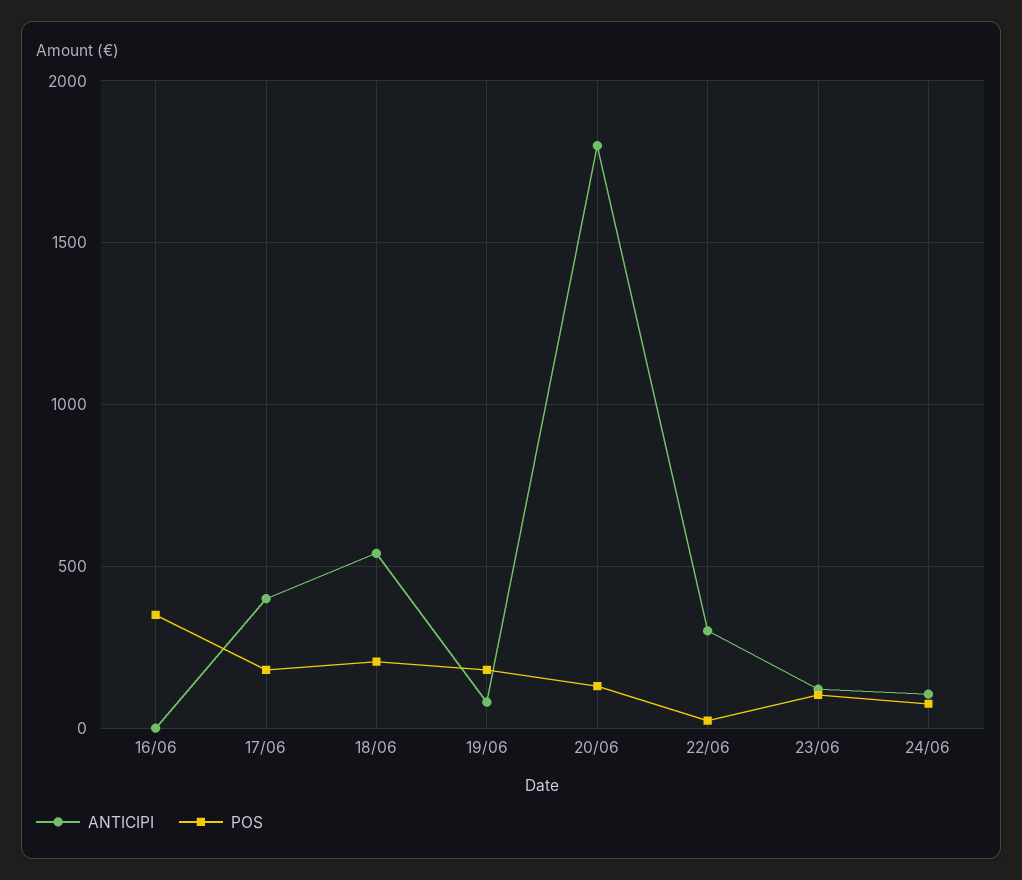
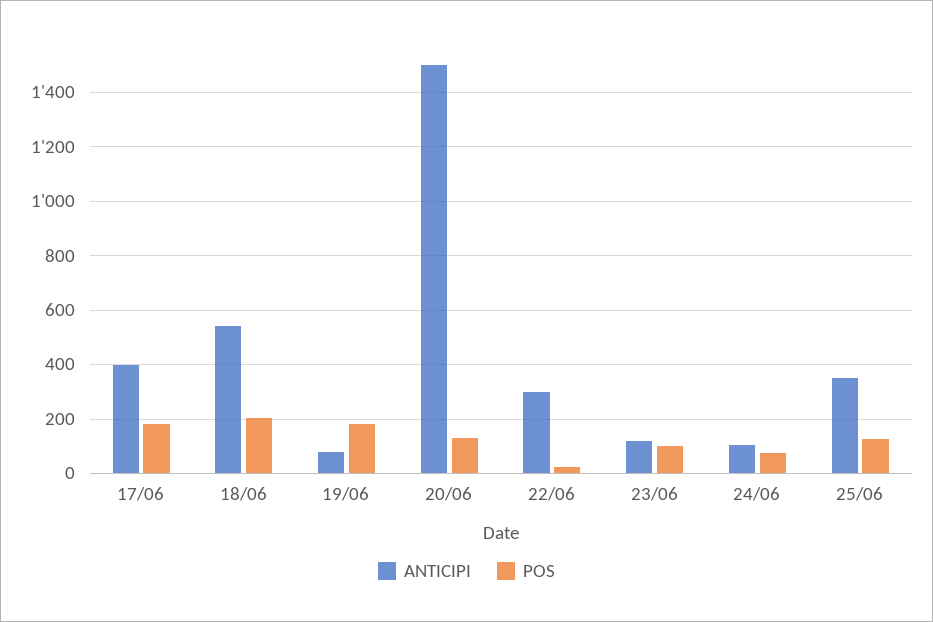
ANTICIPI, 16/06: 0 -> none
POS, 16/06: 350 -> none
ANTICIPI, 20/06: 1800 -> 1500
ANTICIPI, 25/06: none -> 350
POS, 25/06: none -> 125

